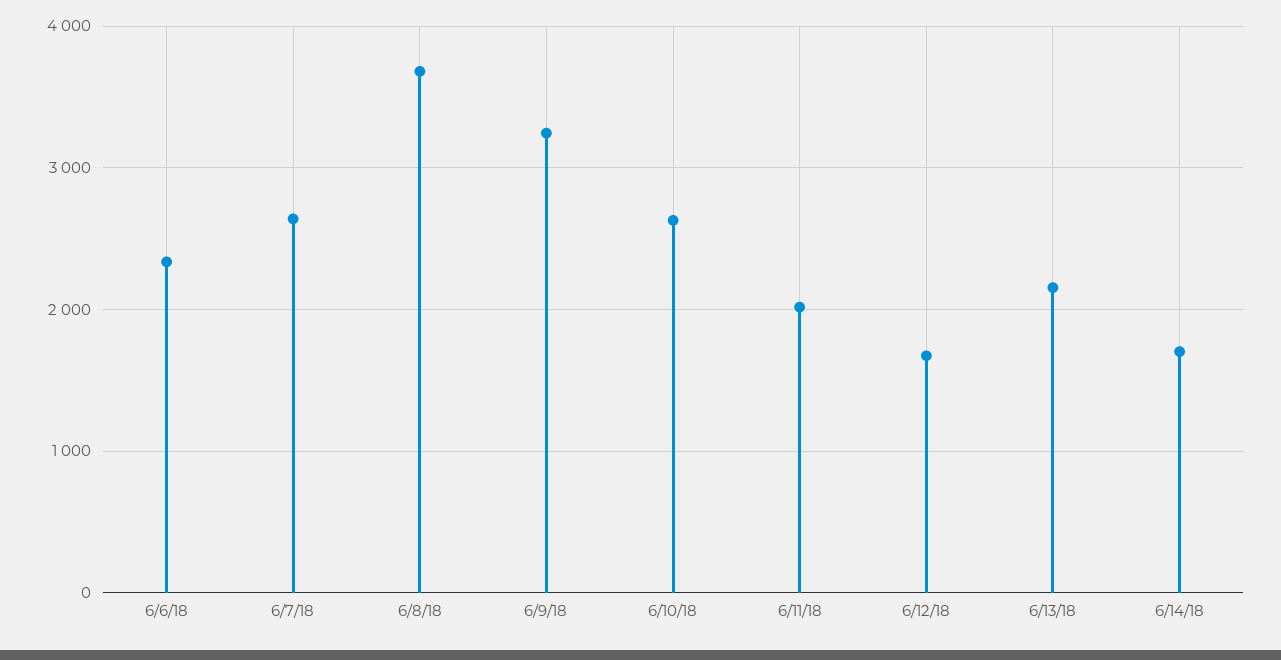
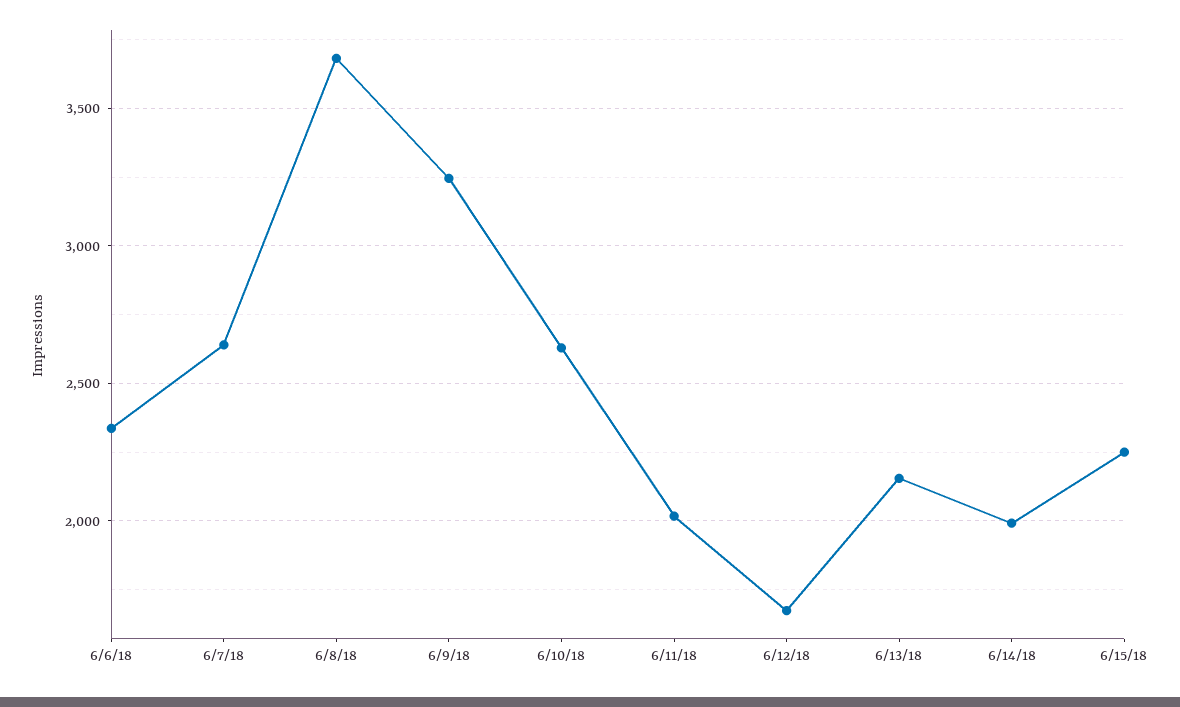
6/14/18: 1700 -> 2000
6/15/18: none -> 2250

